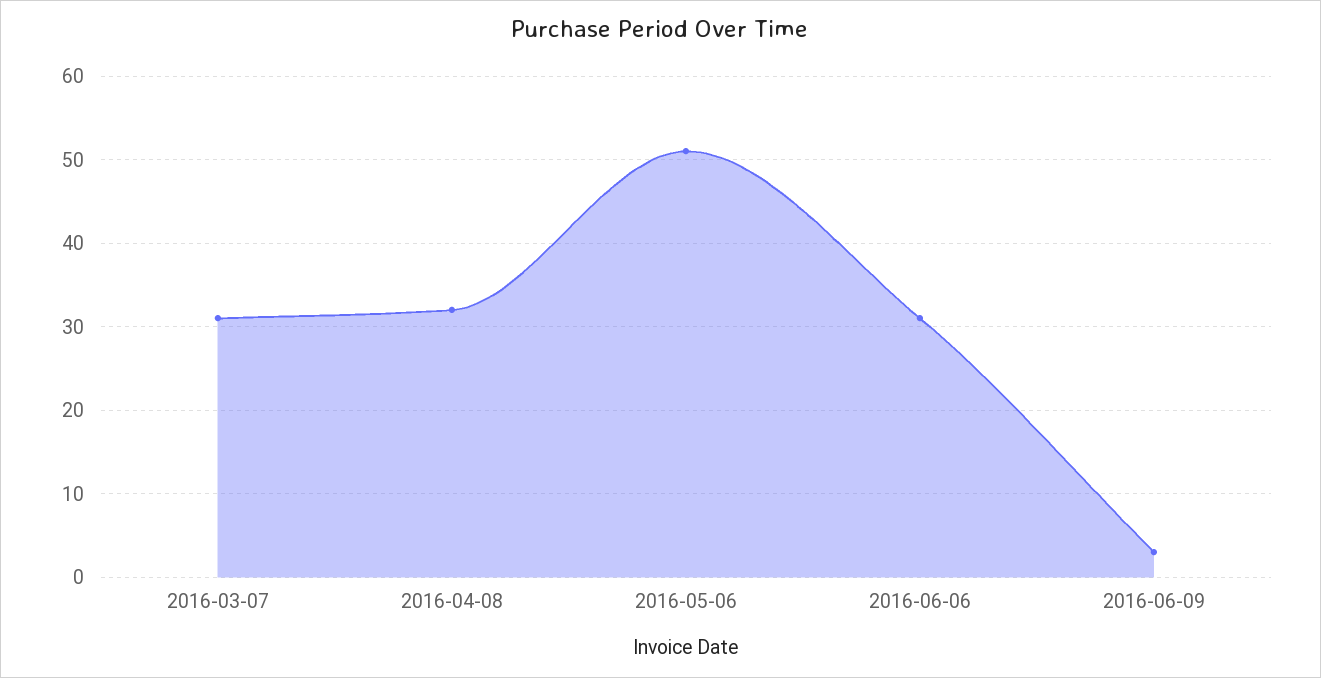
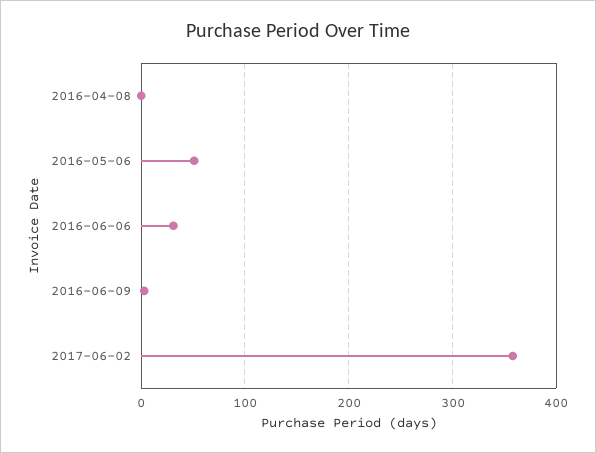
2016-03-07: 31 -> none
2016-04-08: 32 -> 0
2017-06-02: none -> 360

